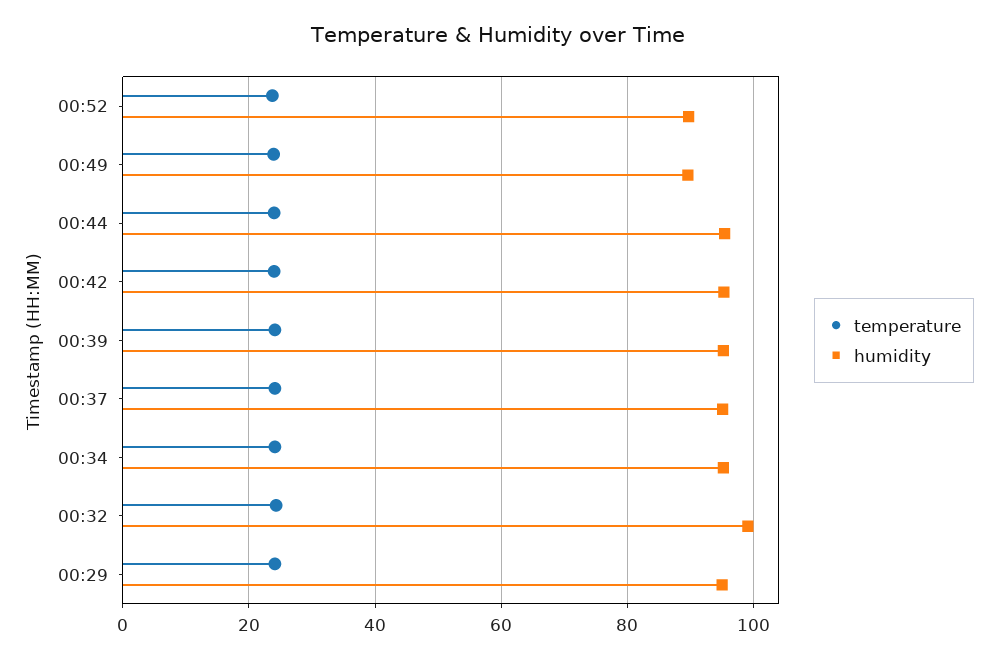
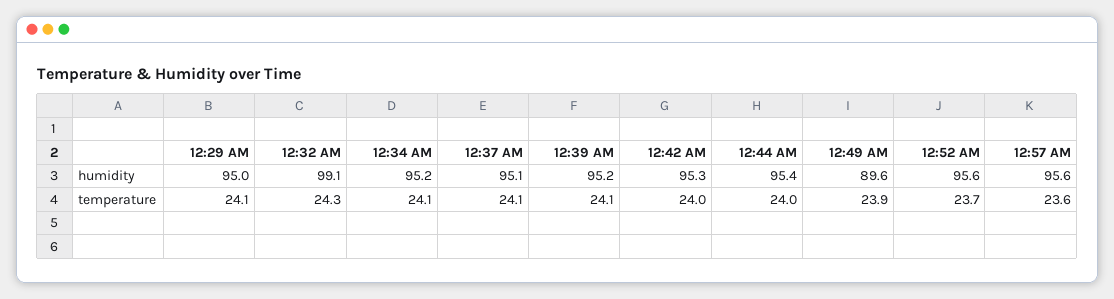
humidity, 00:52: 90 -> 95.6
humidity, 12:57 AM: none -> 95.6
temperature, 12:57 AM: none -> 23.6

